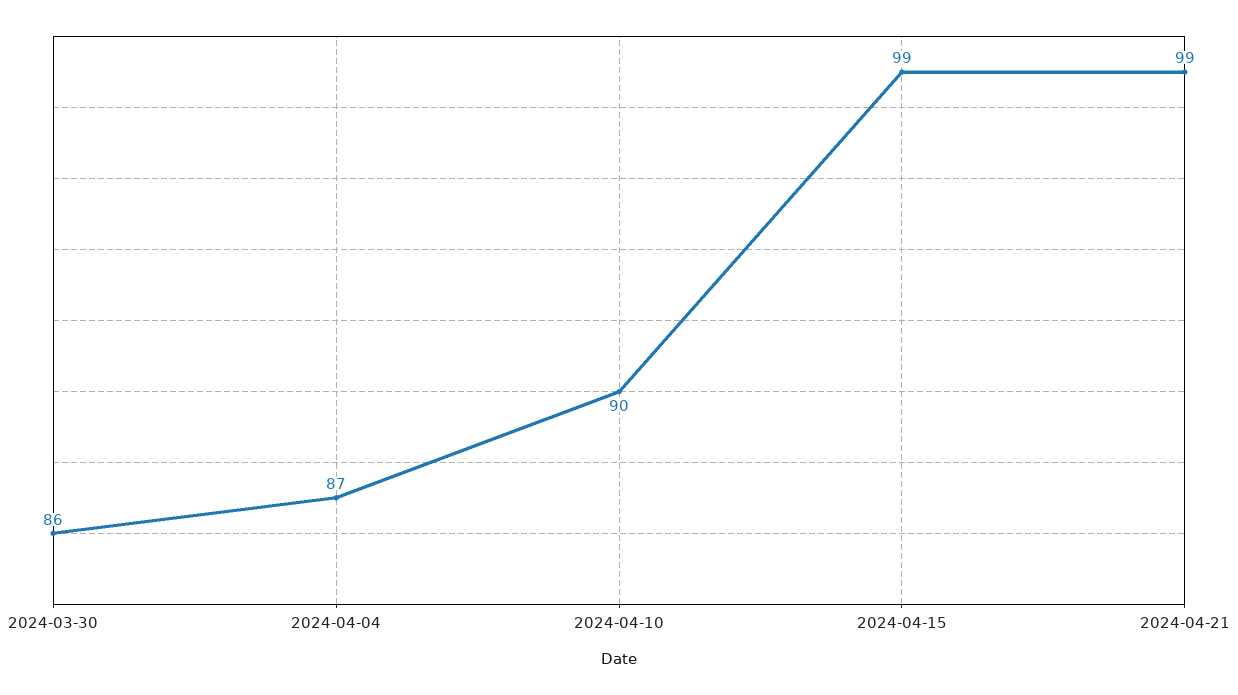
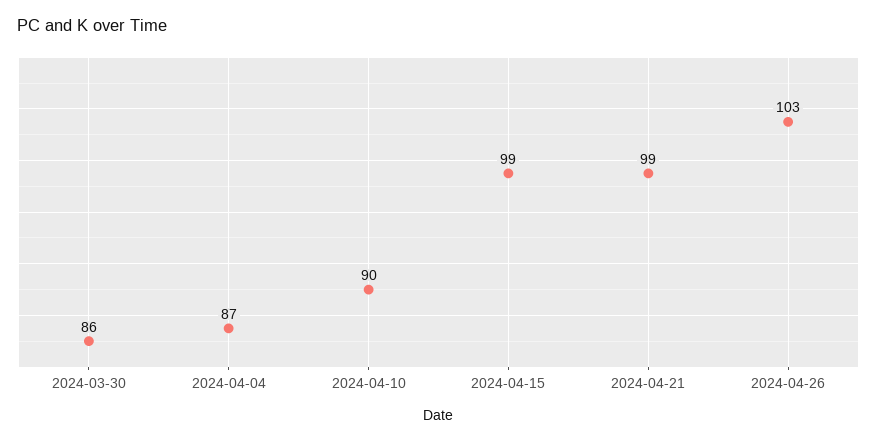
2024-04-26: none -> 103

